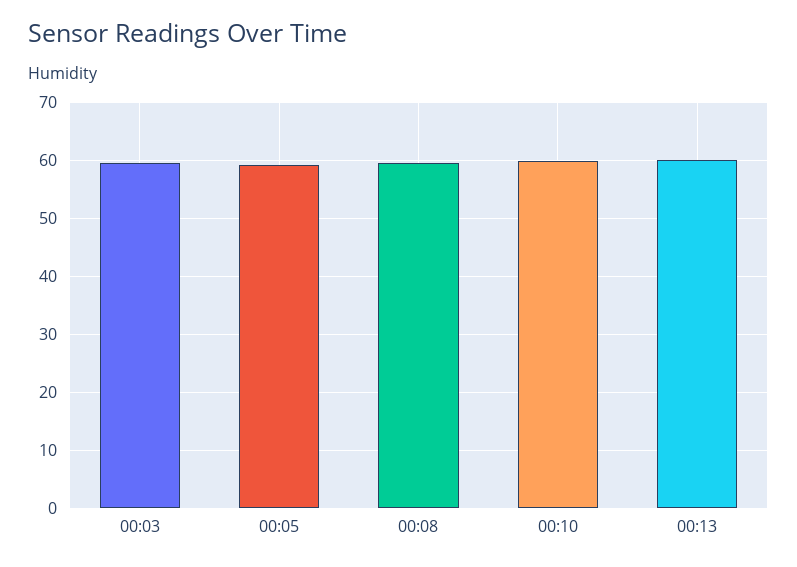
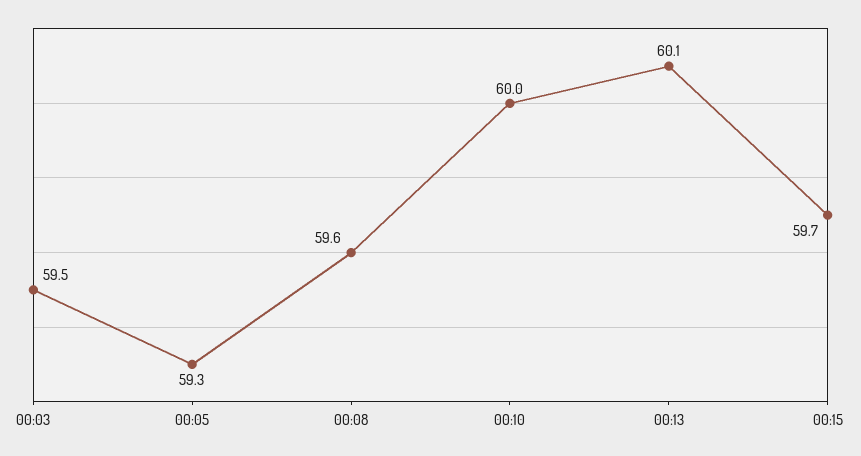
00:15: none -> 59.7

